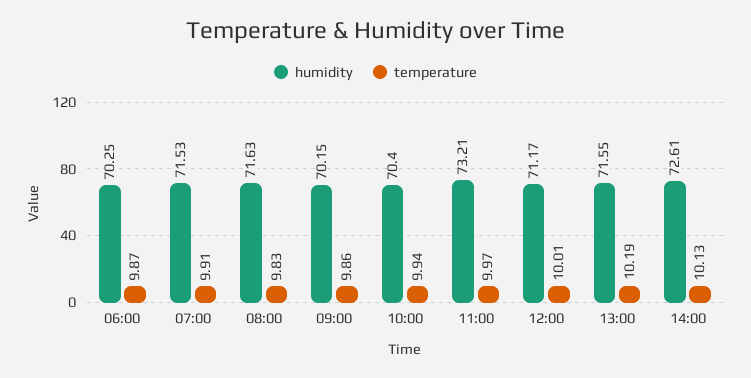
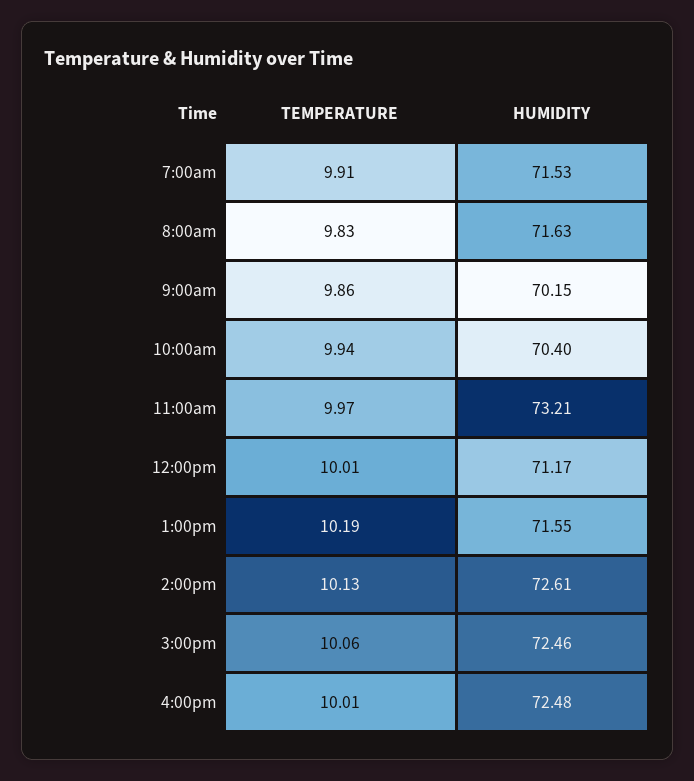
humidity, 06:00: 70.25 -> none
temperature, 06:00: 9.87 -> none
temperature, 3:00pm: none -> 10.06
humidity, 3:00pm: none -> 72.46
temperature, 4:00pm: none -> 10.01
humidity, 4:00pm: none -> 72.48

